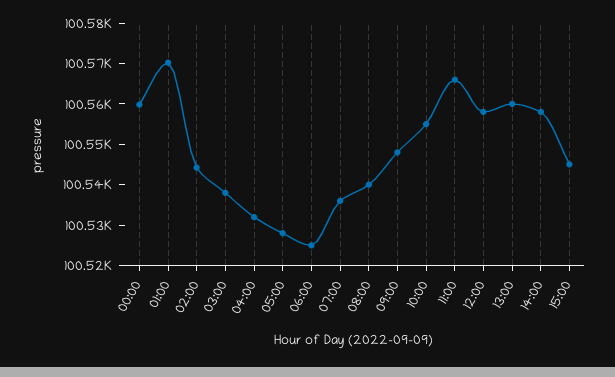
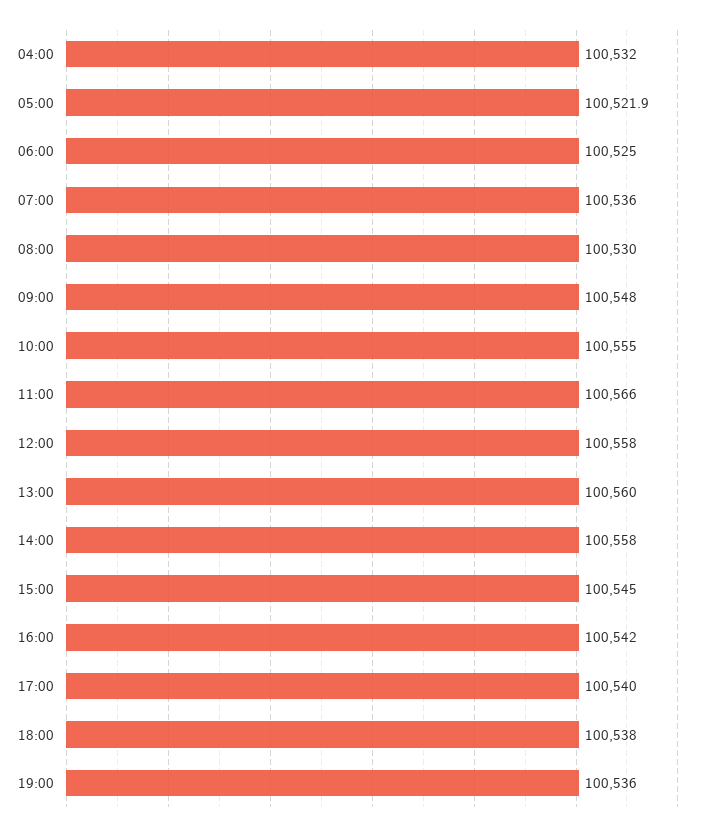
00:00: 100560 -> none
01:00: 100570 -> none
02:00: 100544 -> none
03:00: 100538 -> none
05:00: 100528 -> 100521.9
08:00: 100540 -> 100530
16:00: none -> 100542
17:00: none -> 100540
18:00: none -> 100538
19:00: none -> 100536

